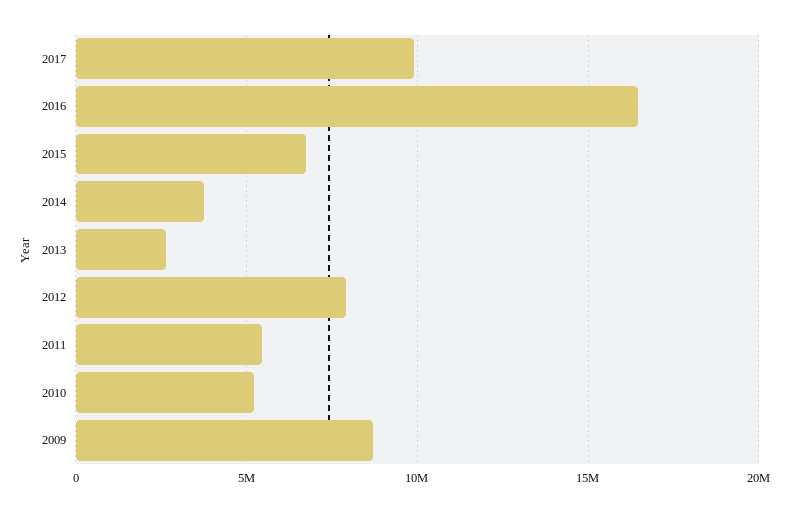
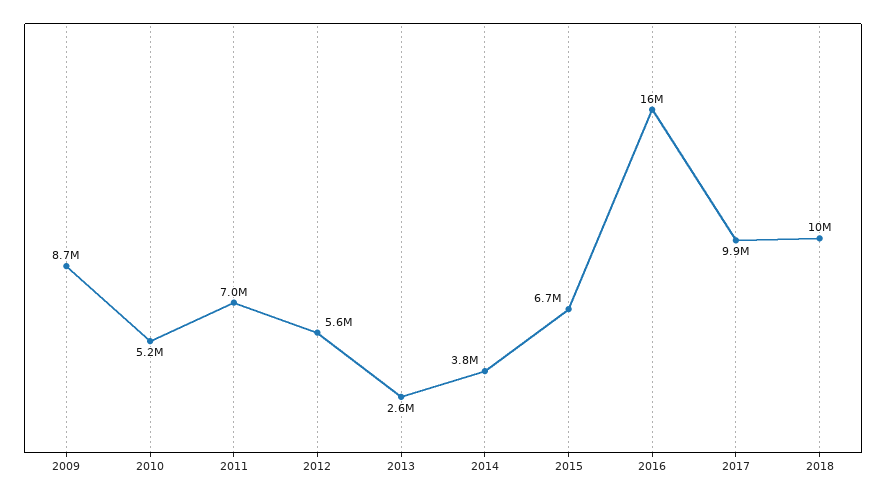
2012: 8000000 -> 5600000
2011: 5500000 -> 7000000
2018: none -> 10000000

